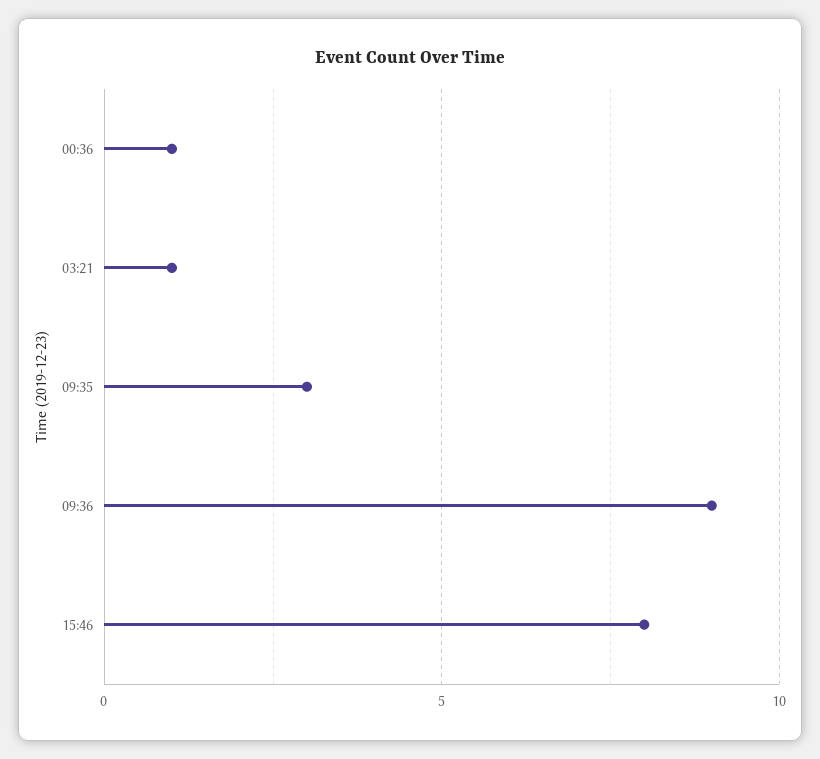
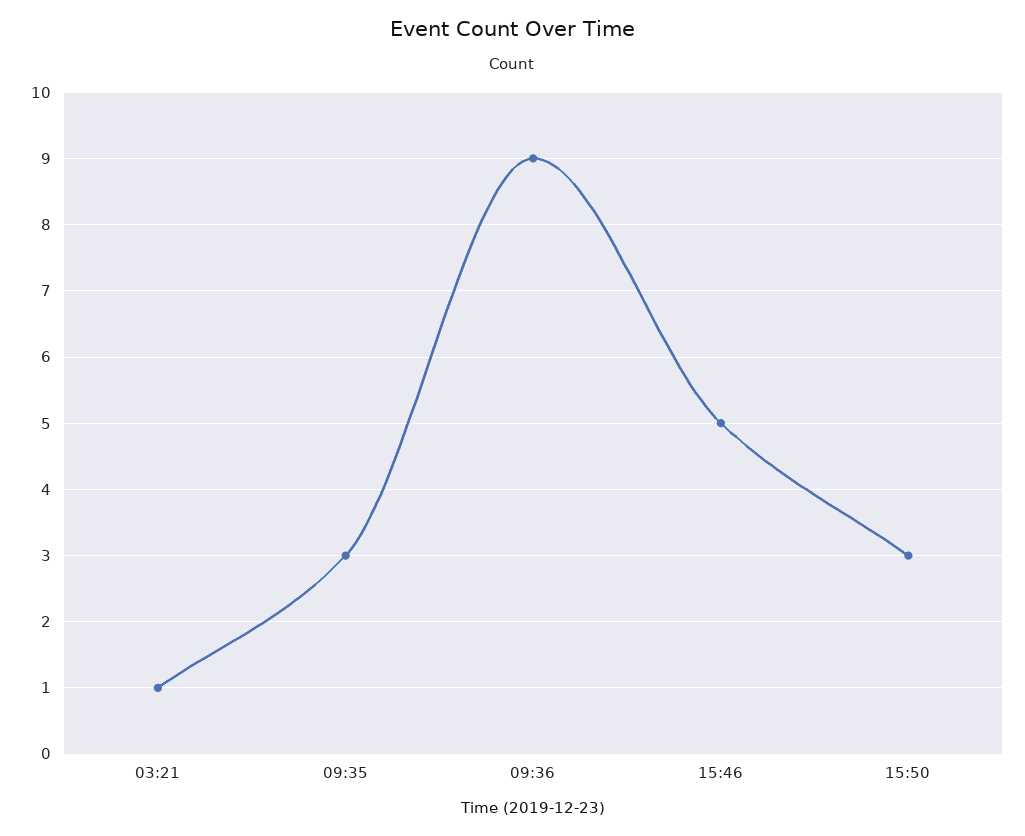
00:36: 1 -> none
15:46: 8 -> 5
15:50: none -> 3

